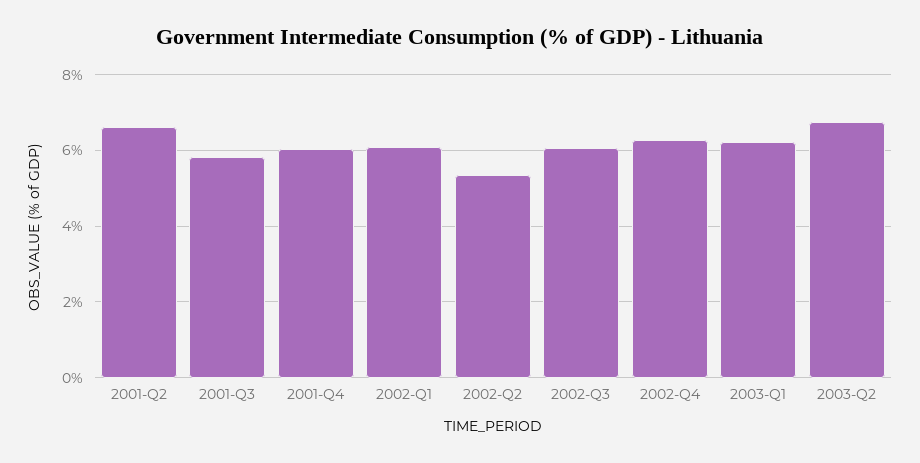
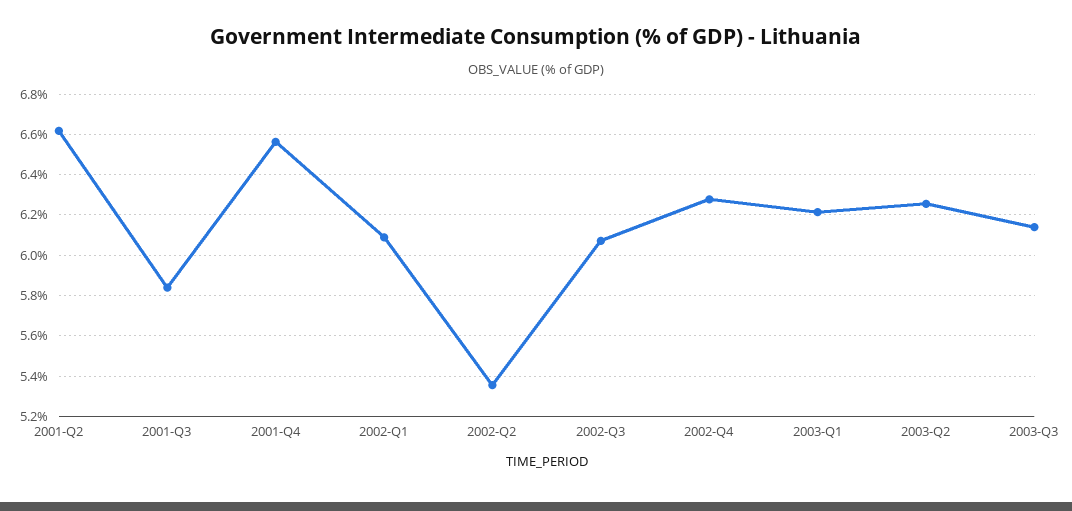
2001-Q4: 6 -> 6.55
2003-Q2: 6.8 -> 6.25
2003-Q3: none -> 6.15

